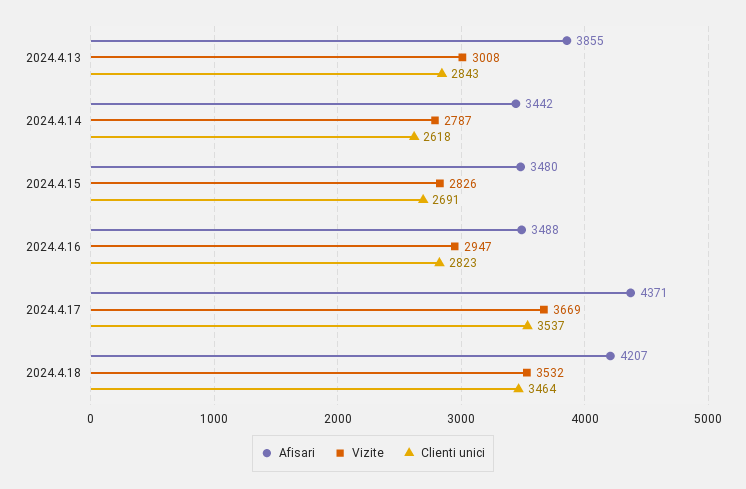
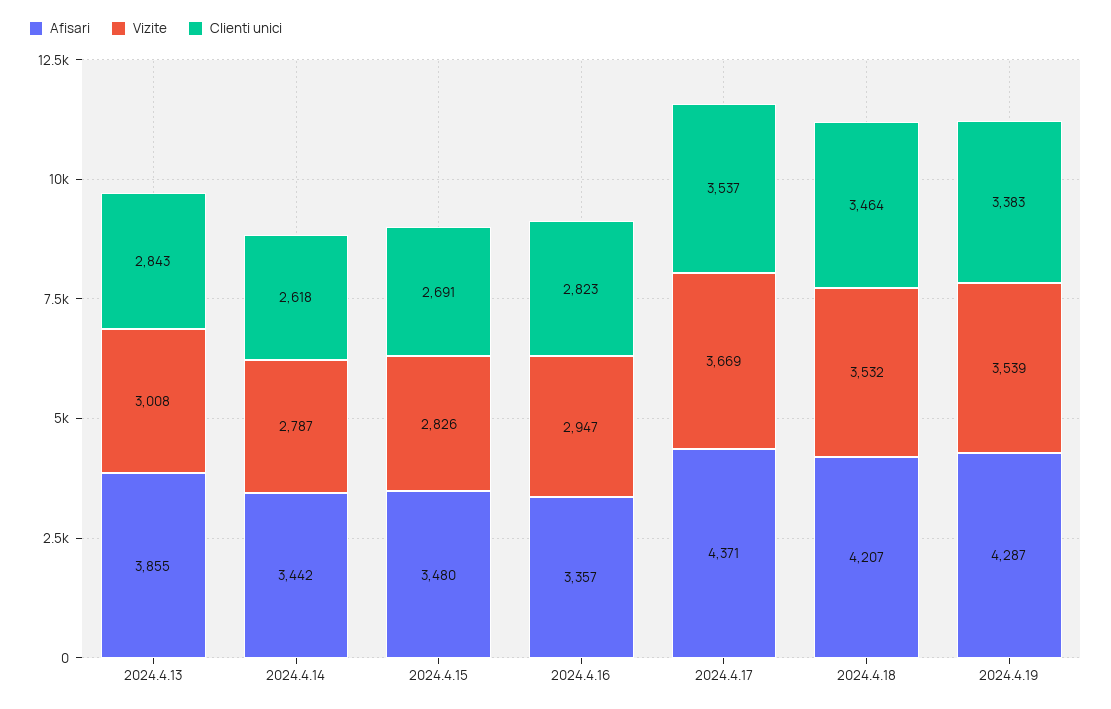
Afisari, 2024.4.16: 3488 -> 3357
Afisari, 2024.4.19: none -> 4287
Vizite, 2024.4.19: none -> 3539
Clienti unici, 2024.4.19: none -> 3383

